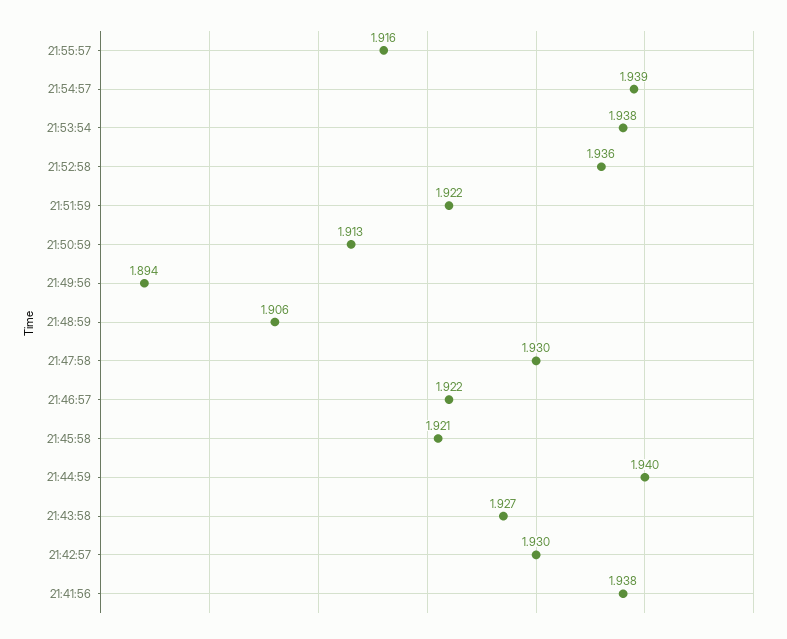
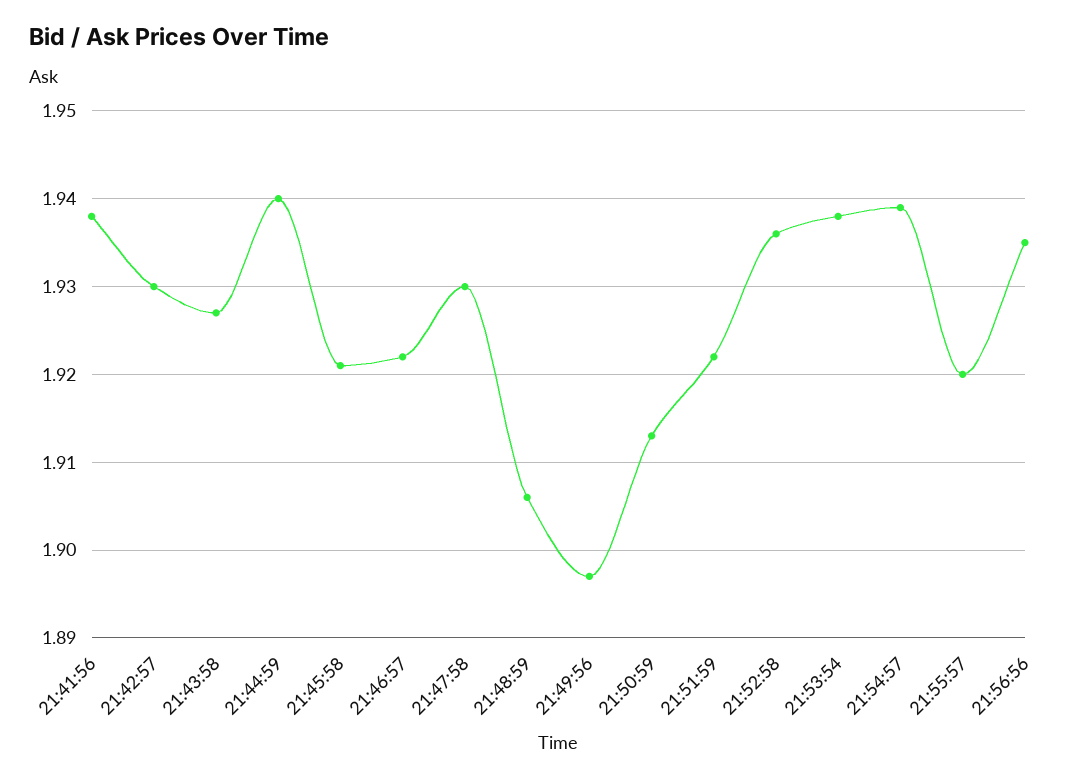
21:55:57: 1.916 -> 1.92
21:49:56: 1.894 -> 1.897
21:56:56: none -> 1.935

